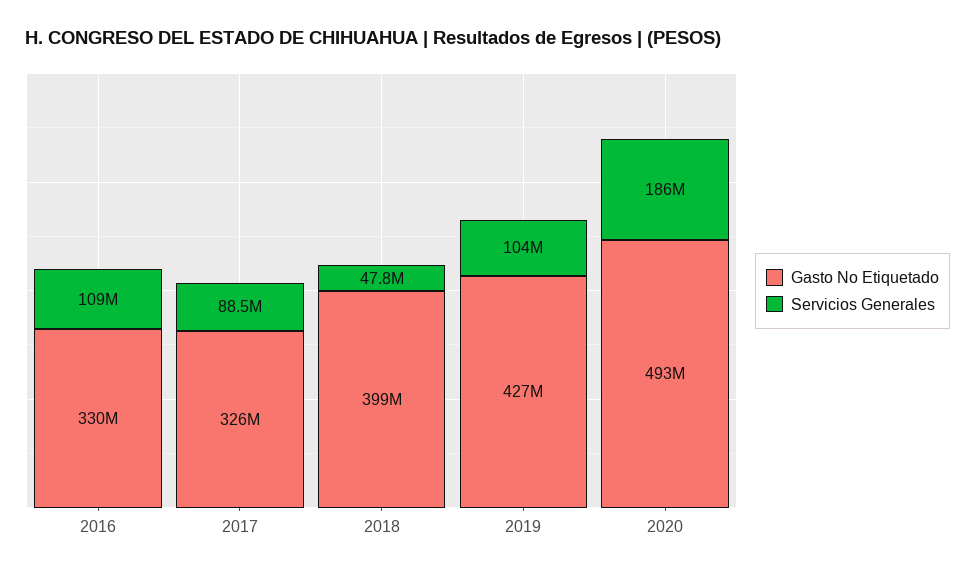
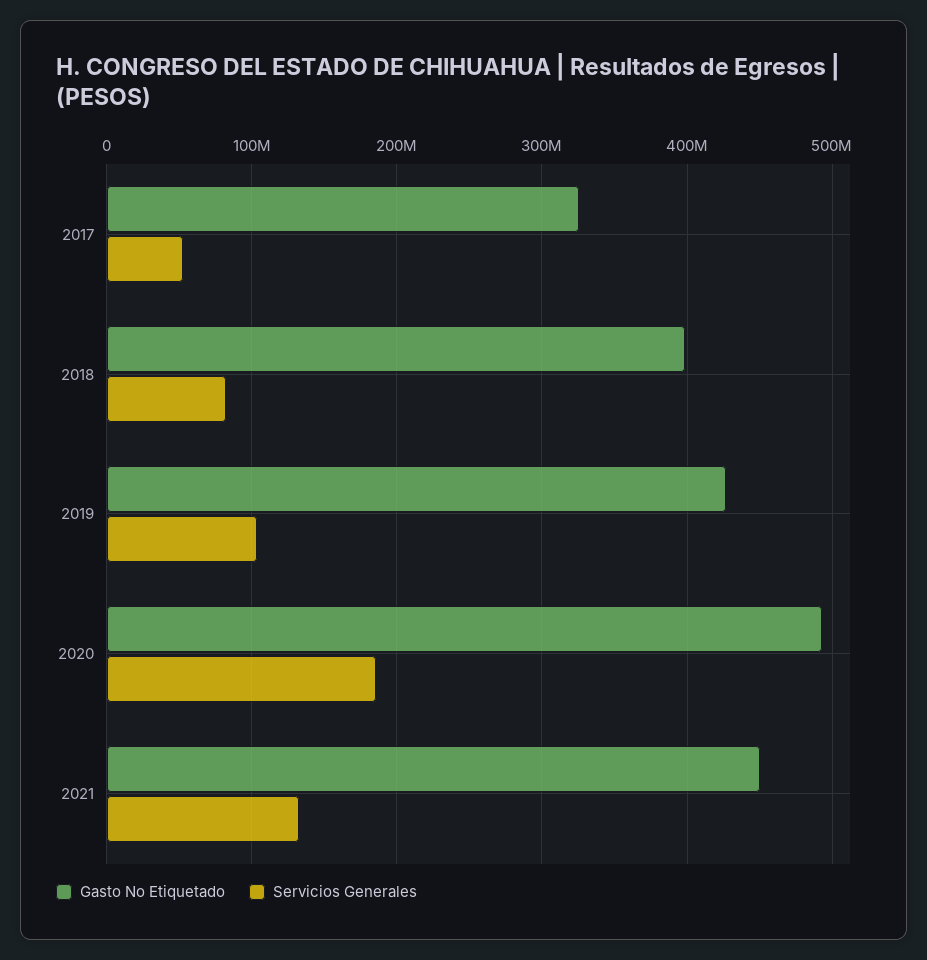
Gasto No Etiquetado, 2016: 330000000 -> none
Servicios Generales, 2016: 109000000 -> none
Servicios Generales, 2017: 88500000 -> 50000000
Servicios Generales, 2018: 47800000 -> 80000000
Gasto No Etiquetado, 2021: none -> 450000000
Servicios Generales, 2021: none -> 130000000

